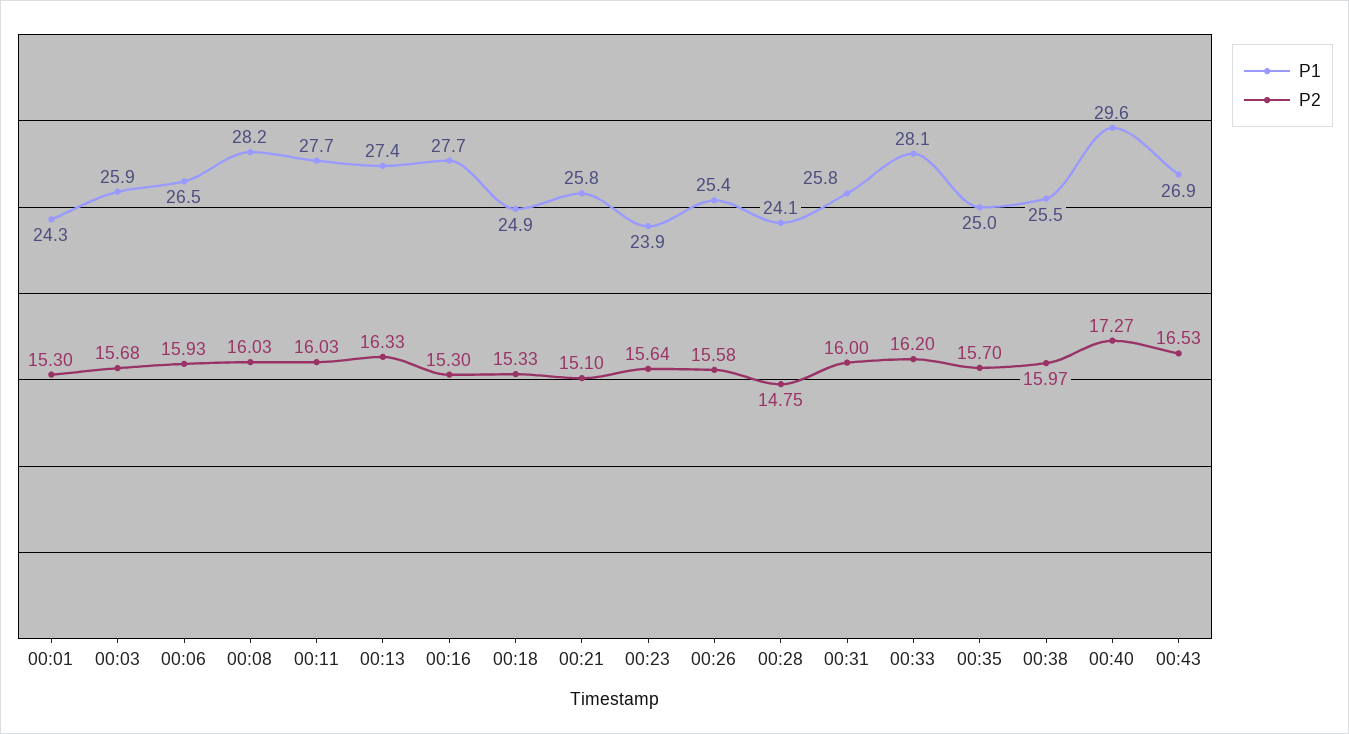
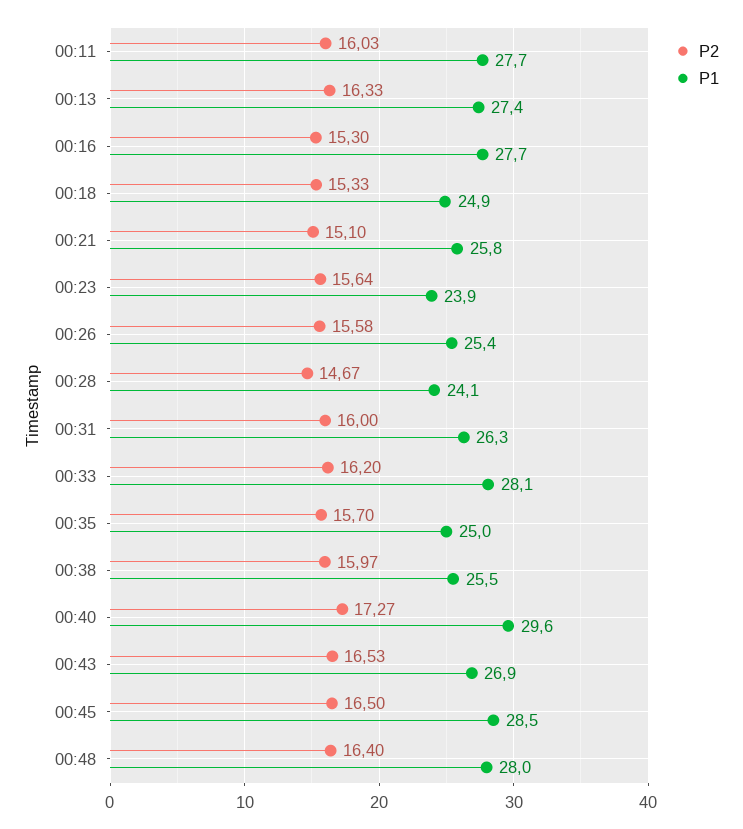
P1, 00:01: 24.3 -> none
P2, 00:01: 15.3 -> none
P1, 00:03: 25.9 -> none
P2, 00:03: 15.68 -> none
P1, 00:06: 26.5 -> none
P2, 00:06: 15.93 -> none
P1, 00:08: 28.2 -> none
P2, 00:08: 16.03 -> none
P2, 00:28: 14.75 -> 14.67
P1, 00:31: 25.8 -> 26.3
P2, 00:45: none -> 16.5
P1, 00:45: none -> 28.5
P2, 00:48: none -> 16.4
P1, 00:48: none -> 28

